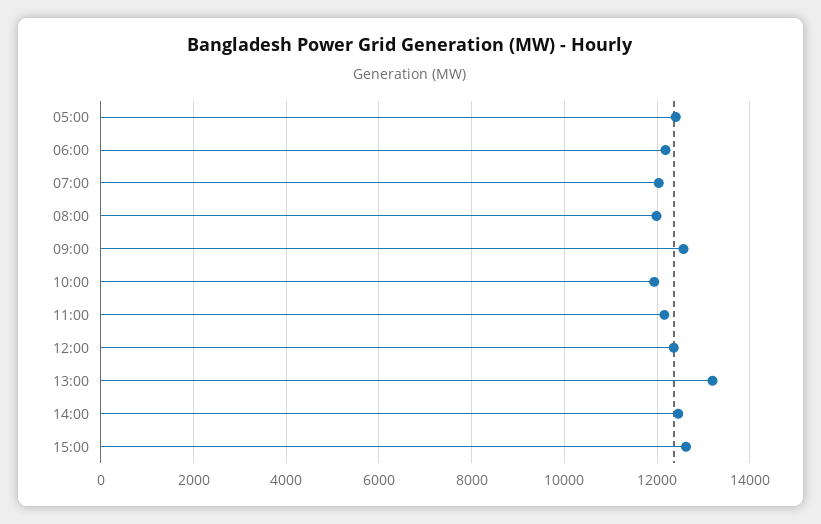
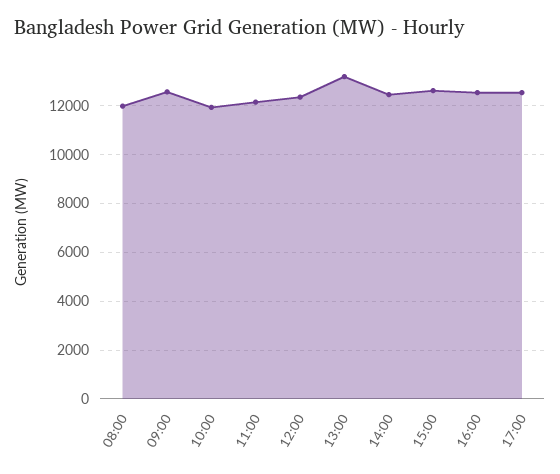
05:00: 12400 -> none
06:00: 12200 -> none
07:00: 12000 -> none
16:00: none -> 12500
17:00: none -> 12500

